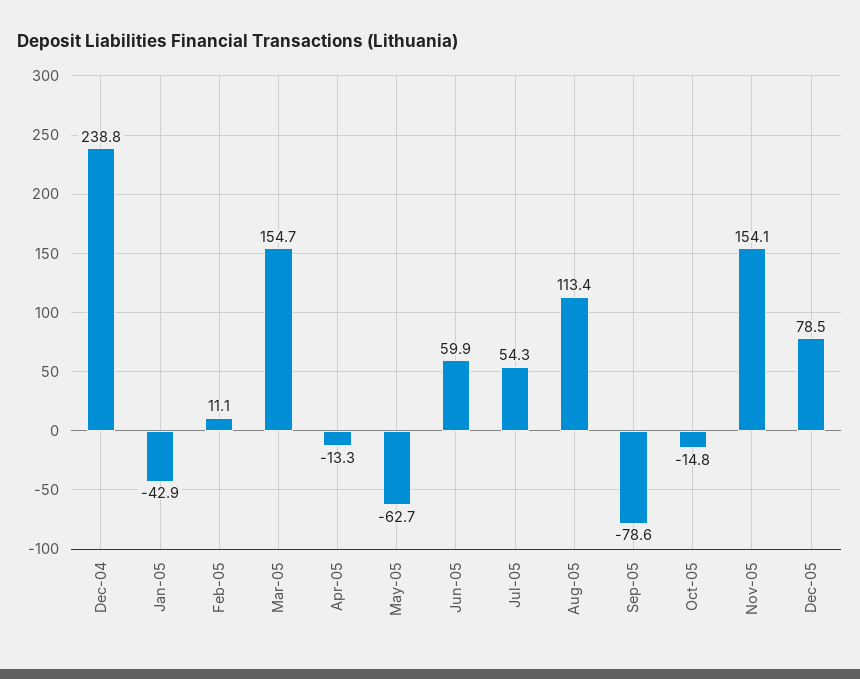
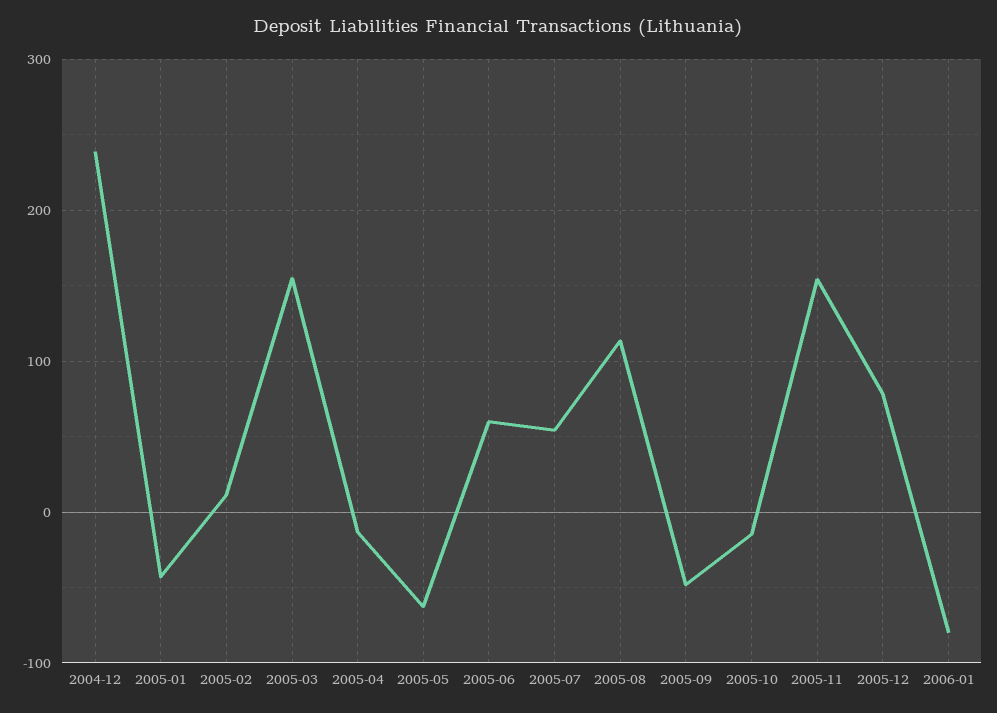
Sep-05: -78.6 -> -50
2006-01: none -> -80

